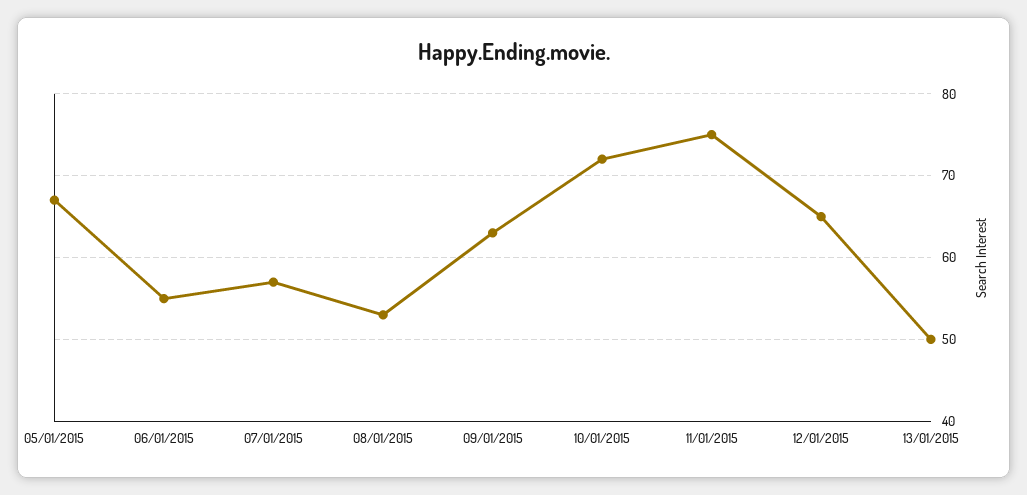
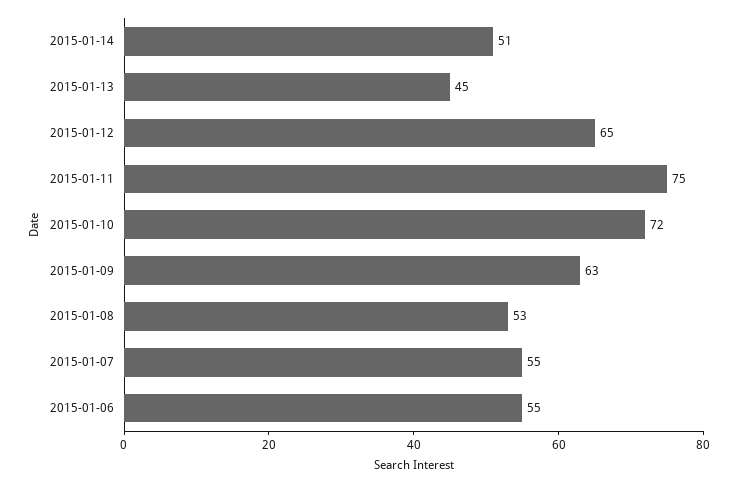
05/01/2015: 67 -> none
07/01/2015: 57 -> 55
13/01/2015: 50 -> 45
2015-01-14: none -> 51

